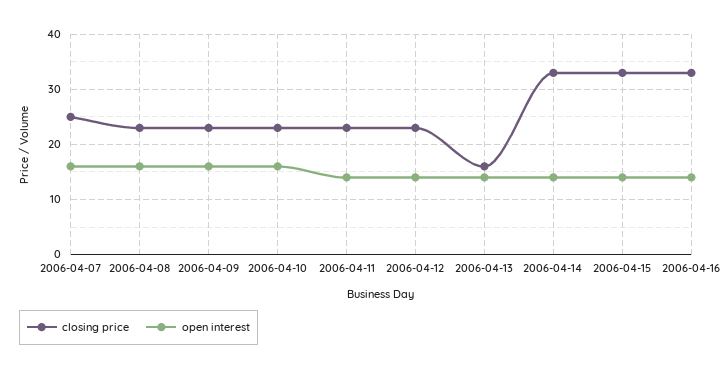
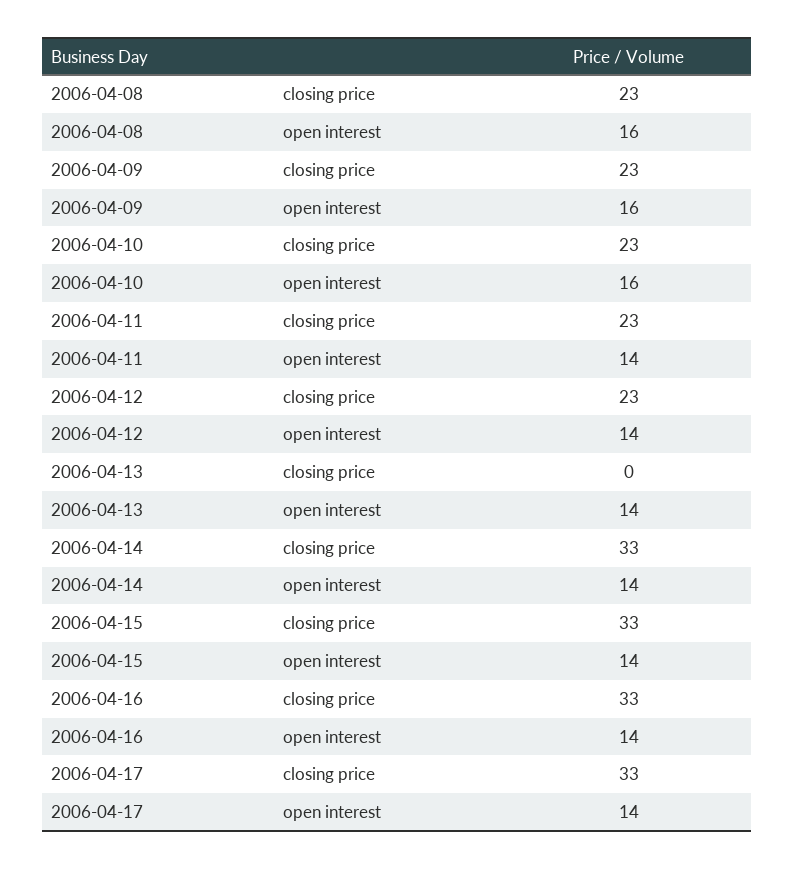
closing price, 2006-04-07: 25 -> none
open interest, 2006-04-07: 15 -> none
closing price, 2006-04-13: 15 -> 0
closing price, 2006-04-17: none -> 33
open interest, 2006-04-17: none -> 14

